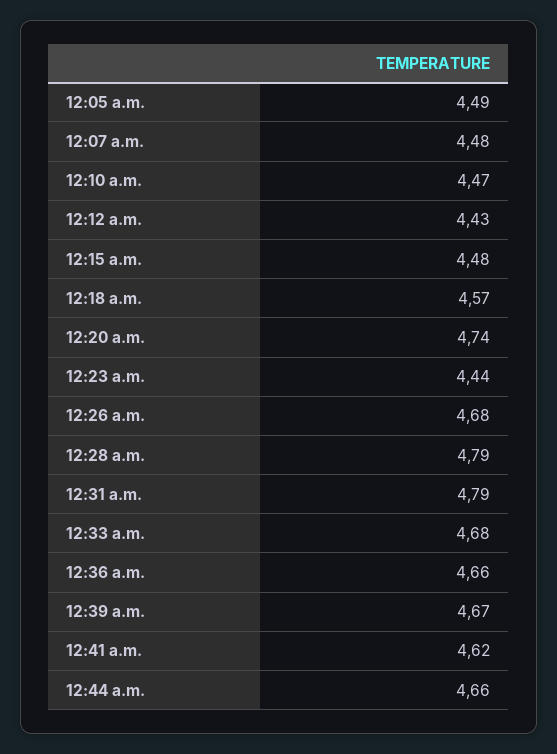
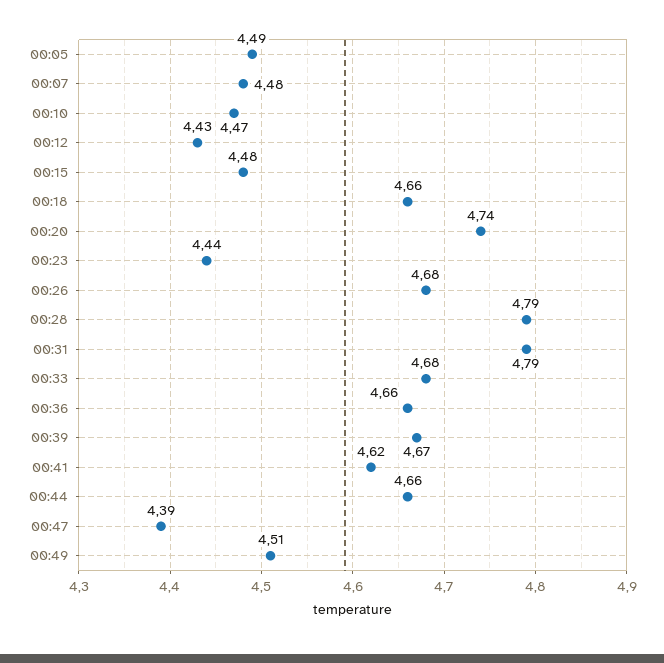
12:18 a.m.: 4.57 -> 4.66
00:47: none -> 4.39
00:49: none -> 4.51

